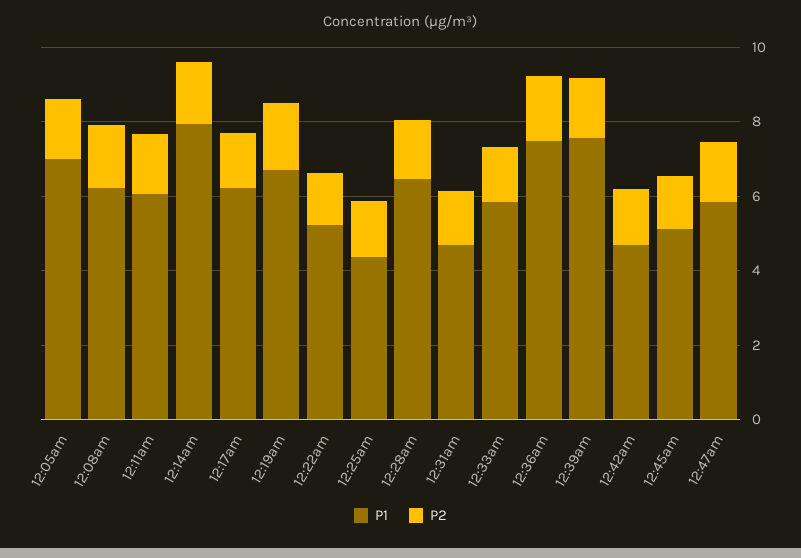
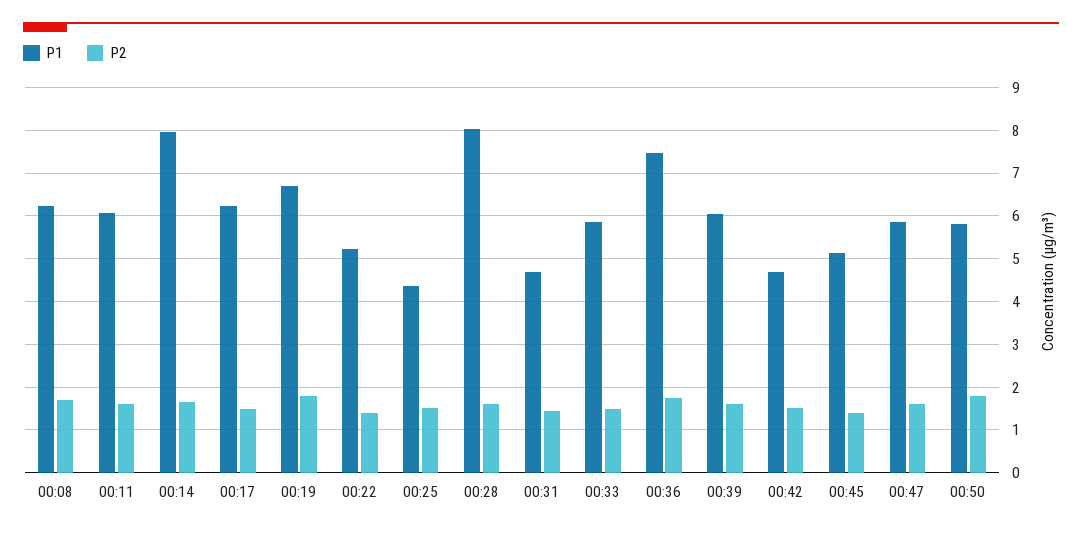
P1, 12:05am: 7 -> none
P2, 12:05am: 1.5 -> none
P1, 12:28am: 6.5 -> 8
P1, 12:39am: 7.5 -> 6
P1, 00:50: none -> 5.8
P2, 00:50: none -> 1.8

